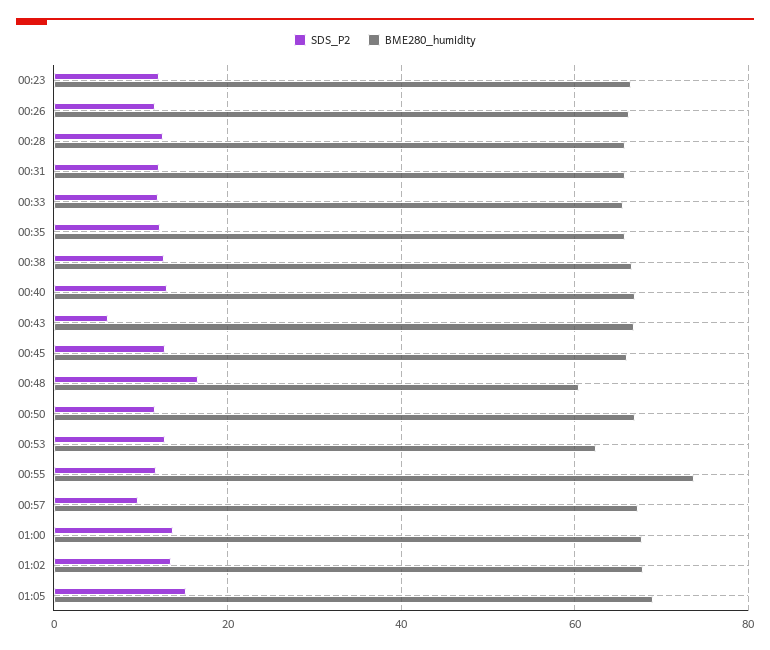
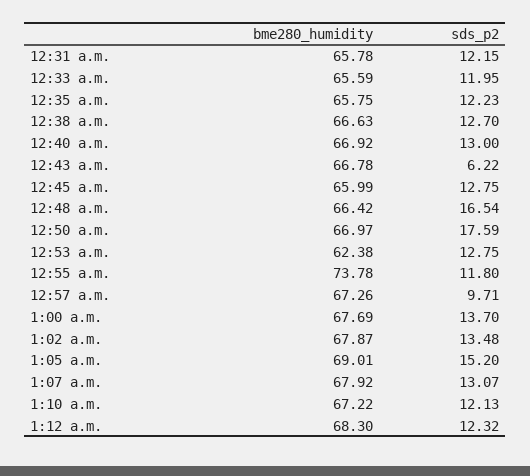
SDS_P2, 00:23: 12 -> none
BME280_humidity, 00:23: 66 -> none
SDS_P2, 00:26: 12 -> none
BME280_humidity, 00:26: 66 -> none
SDS_P2, 00:28: 12 -> none
BME280_humidity, 00:28: 66 -> none
BME280_humidity, 00:48: 60 -> 66.42
SDS_P2, 00:50: 12 -> 17.59
BME280_humidity, 1:07 a.m.: none -> 67.92
SDS_P2, 1:07 a.m.: none -> 13.07
BME280_humidity, 1:10 a.m.: none -> 67.22
SDS_P2, 1:10 a.m.: none -> 12.13
BME280_humidity, 1:12 a.m.: none -> 68.3
SDS_P2, 1:12 a.m.: none -> 12.32

